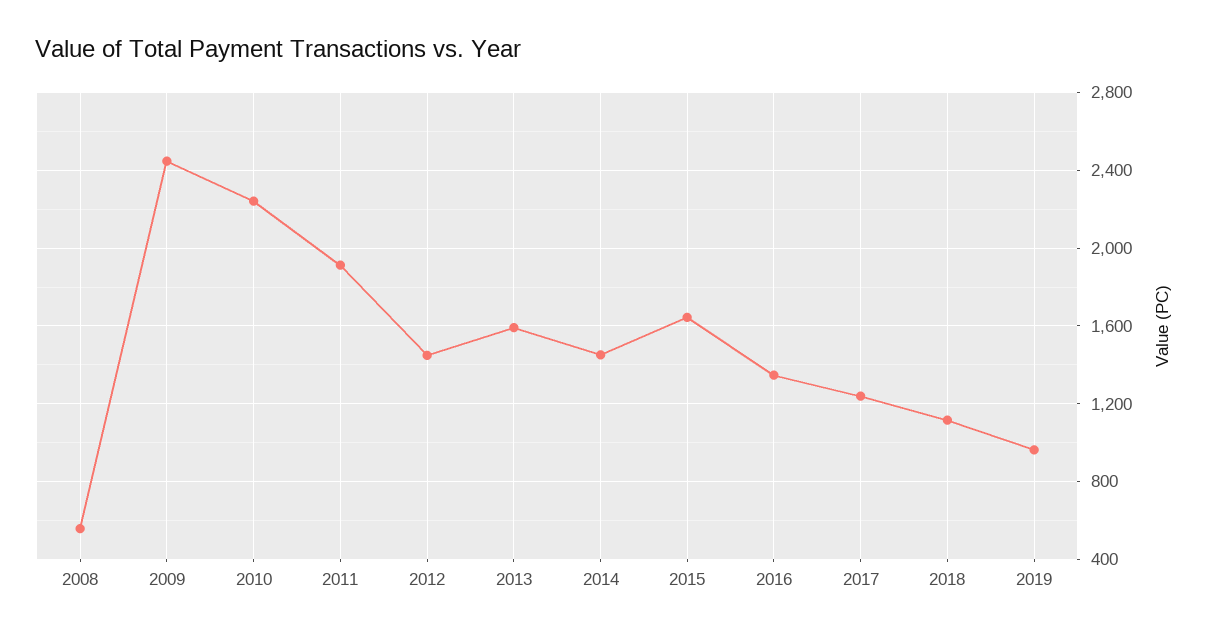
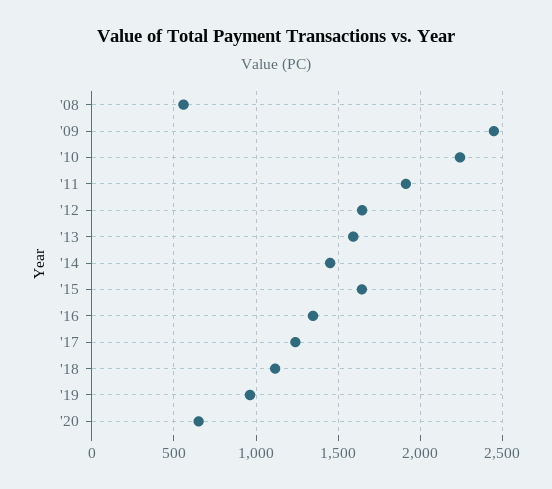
2012: 1450 -> 1650
'20: none -> 650

